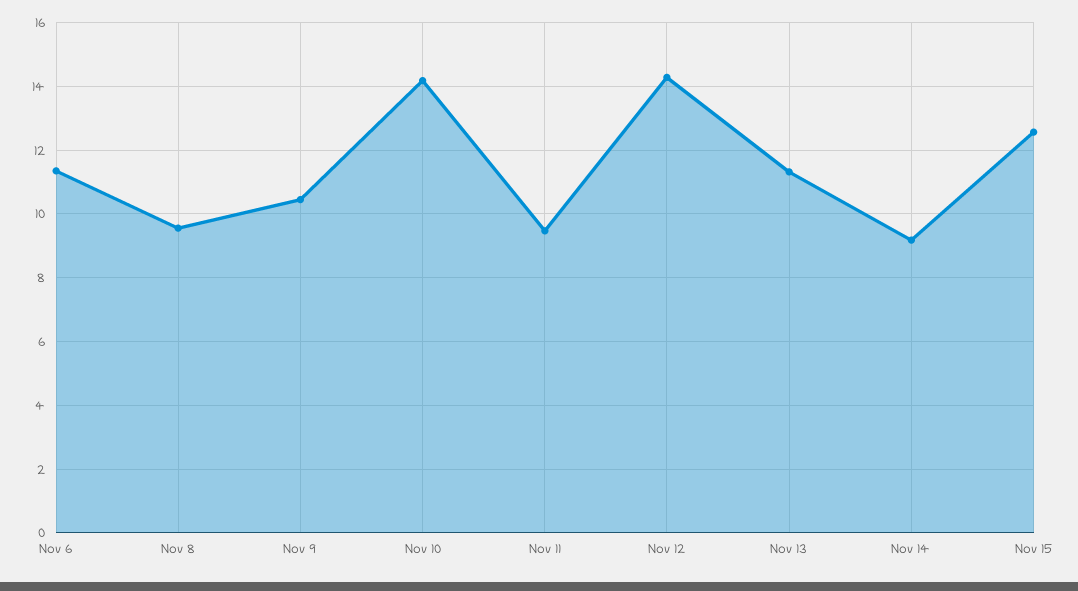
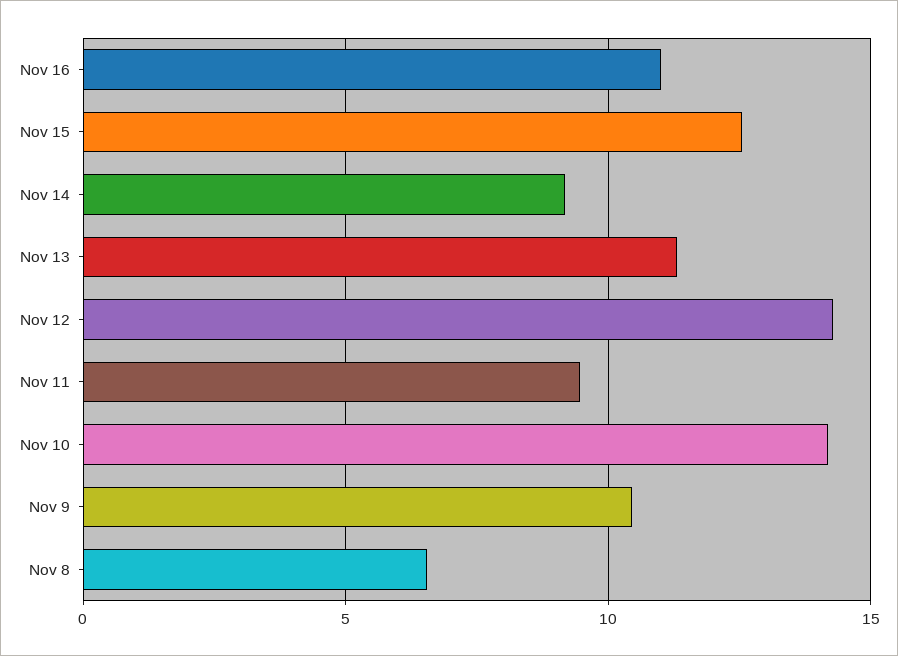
Nov 6: 11.4 -> none
Nov 8: 9.6 -> 6.5
Nov 16: none -> 11

